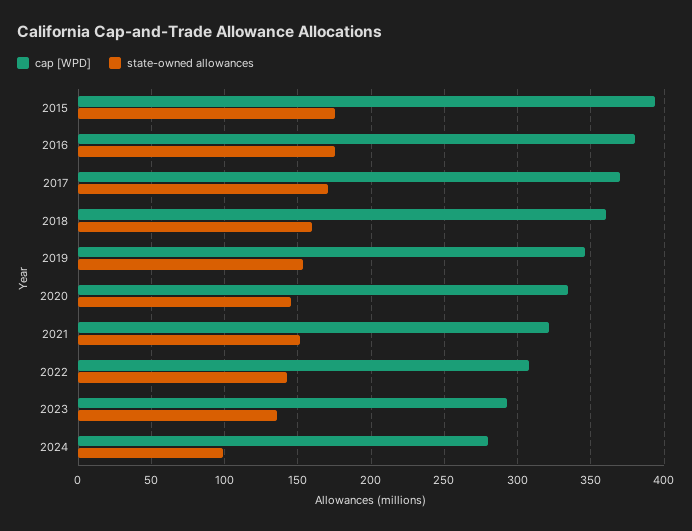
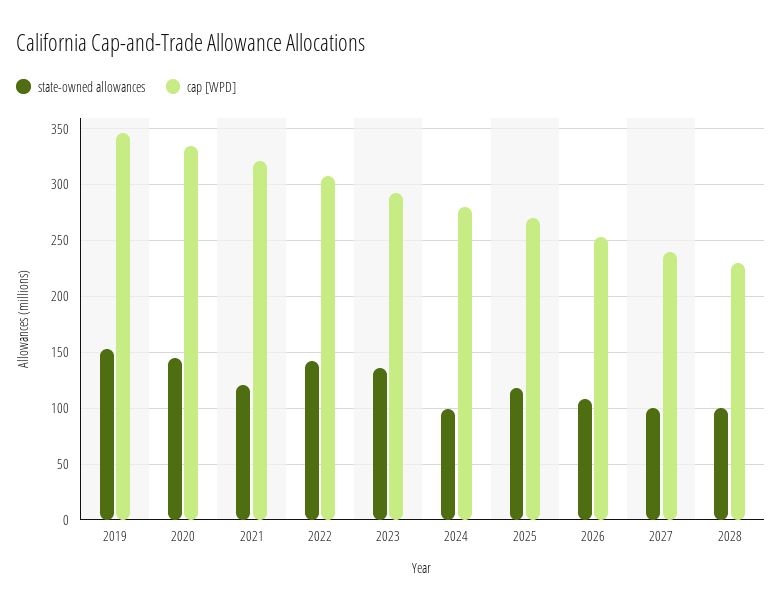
cap [WPD], 2015: 395 -> none
state-owned allowances, 2015: 175 -> none
cap [WPD], 2016: 380 -> none
state-owned allowances, 2016: 175 -> none
cap [WPD], 2017: 370 -> none
state-owned allowances, 2017: 170 -> none
cap [WPD], 2018: 360 -> none
state-owned allowances, 2018: 160 -> none
state-owned allowances, 2021: 150 -> 120
state-owned allowances, 2025: none -> 120
cap [WPD], 2025: none -> 270
state-owned allowances, 2026: none -> 110
cap [WPD], 2026: none -> 250
state-owned allowances, 2027: none -> 100
cap [WPD], 2027: none -> 240
state-owned allowances, 2028: none -> 100
cap [WPD], 2028: none -> 230

